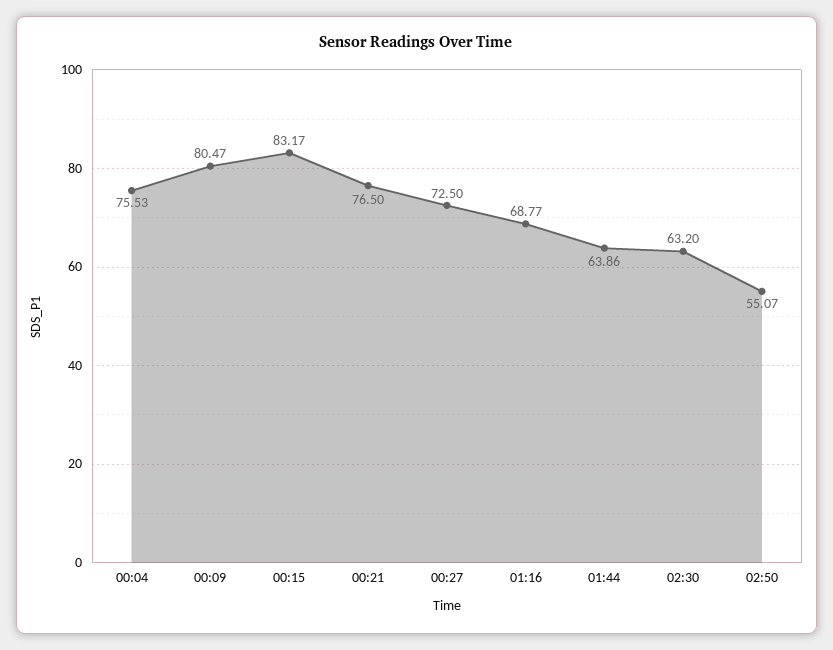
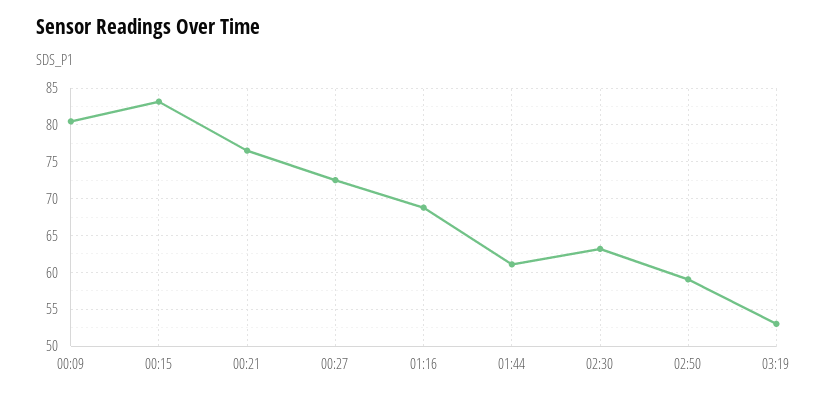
00:04: 75.53 -> none
01:44: 63.86 -> 61
02:50: 55.07 -> 59
03:19: none -> 53

